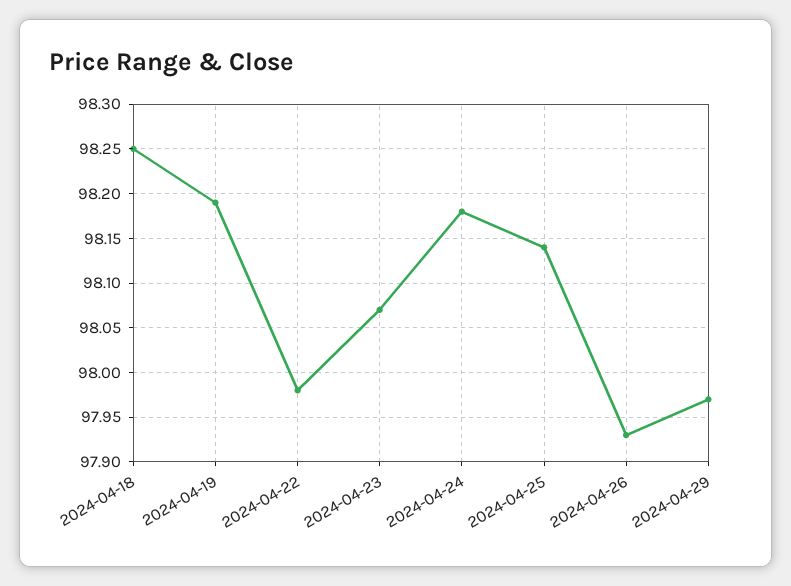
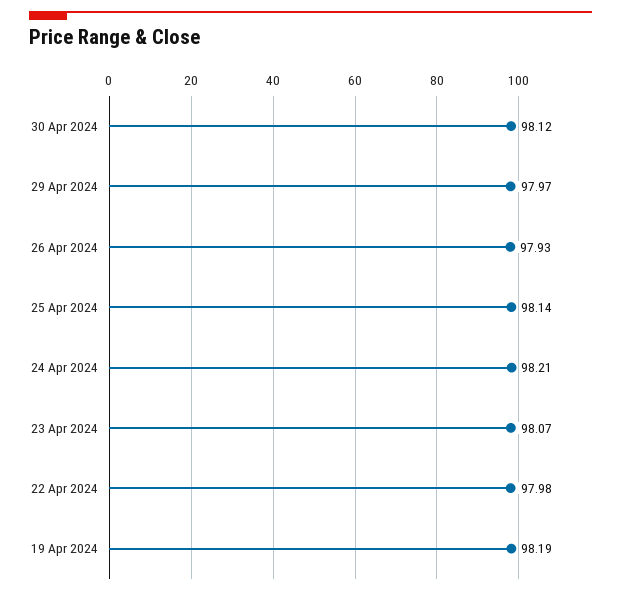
2024-04-18: 98.25 -> none
2024-04-24: 98.18 -> 98.21
30 Apr 2024: none -> 98.12

